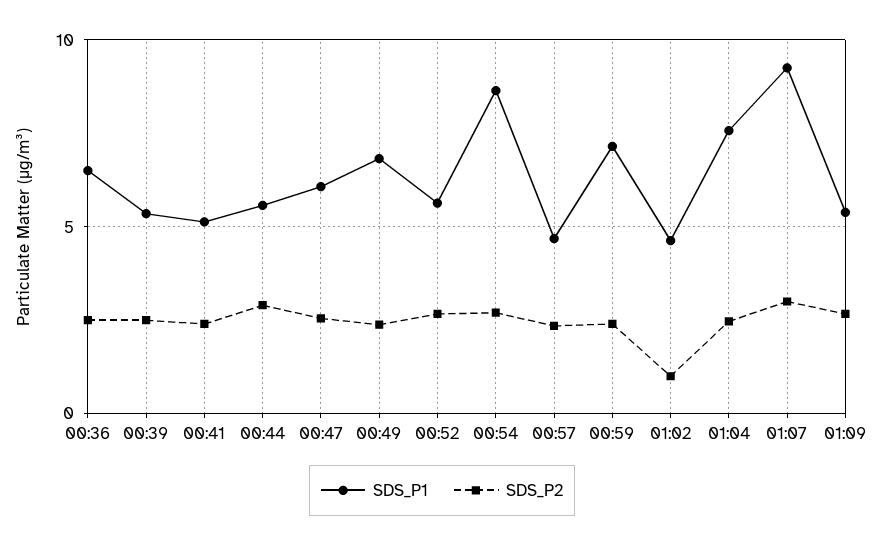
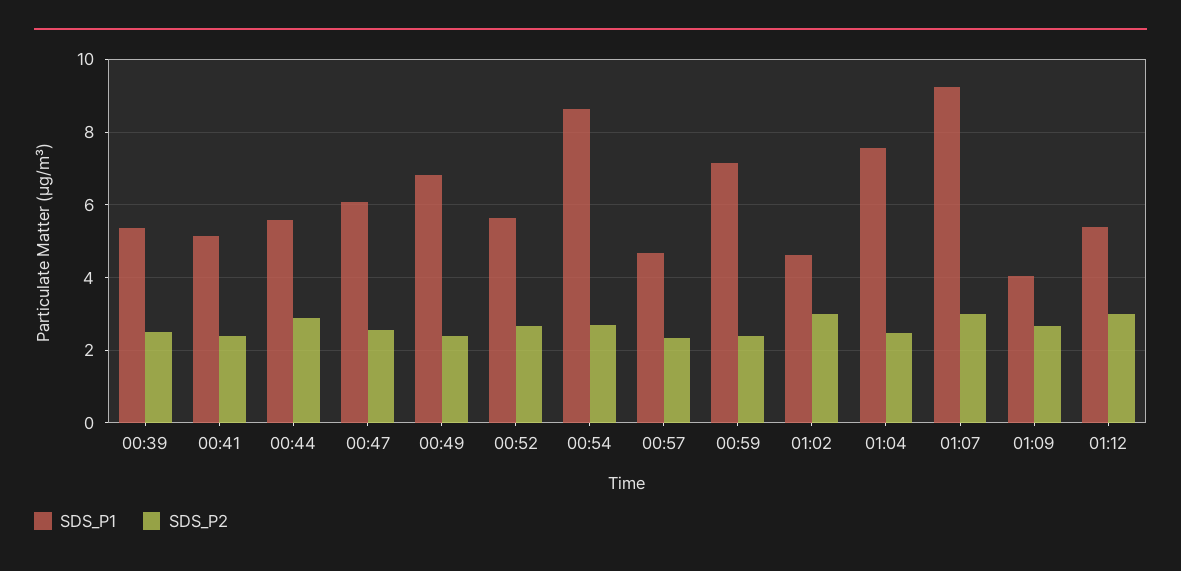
SDS_P1, 00:36: 6.5 -> none
SDS_P2, 00:36: 2.5 -> none
SDS_P2, 01:02: 1 -> 3
SDS_P1, 01:09: 5.5 -> 4
SDS_P1, 01:12: none -> 5.4
SDS_P2, 01:12: none -> 3

